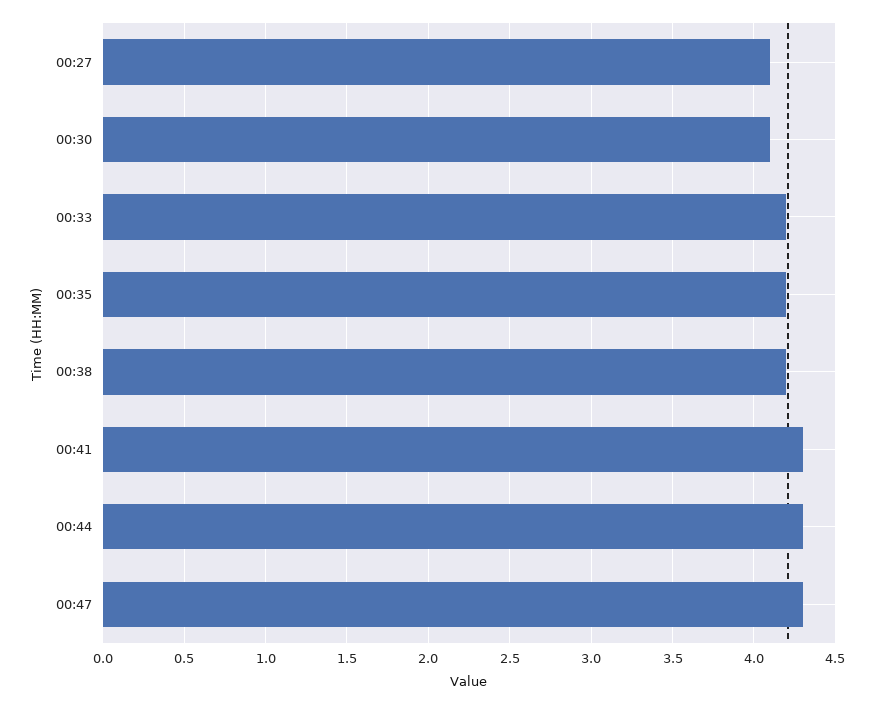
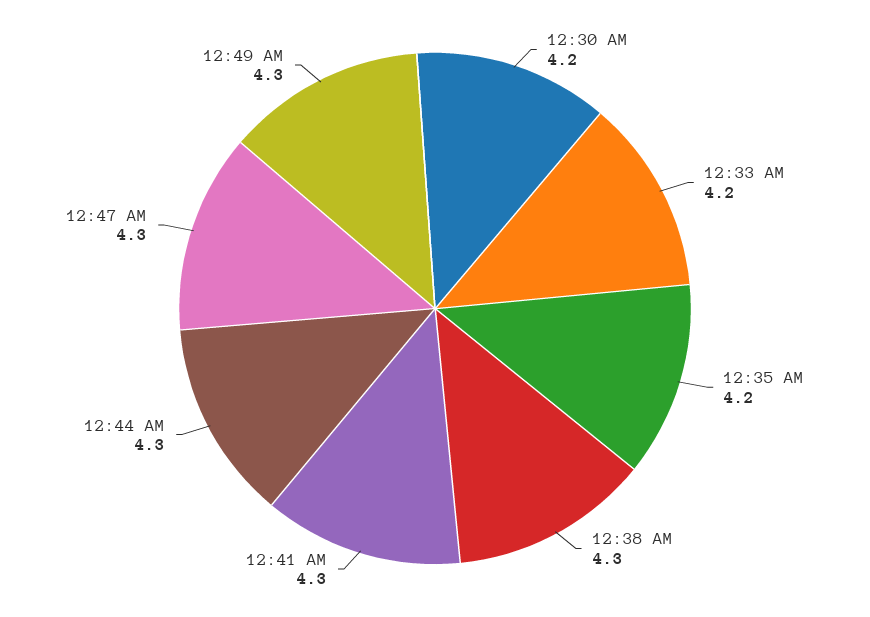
00:27: 4.1 -> none
00:30: 4.1 -> 4.2
00:38: 4.2 -> 4.3
12:49 AM: none -> 4.3

